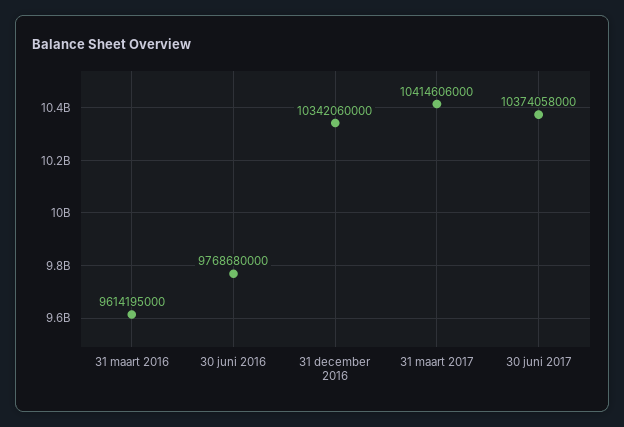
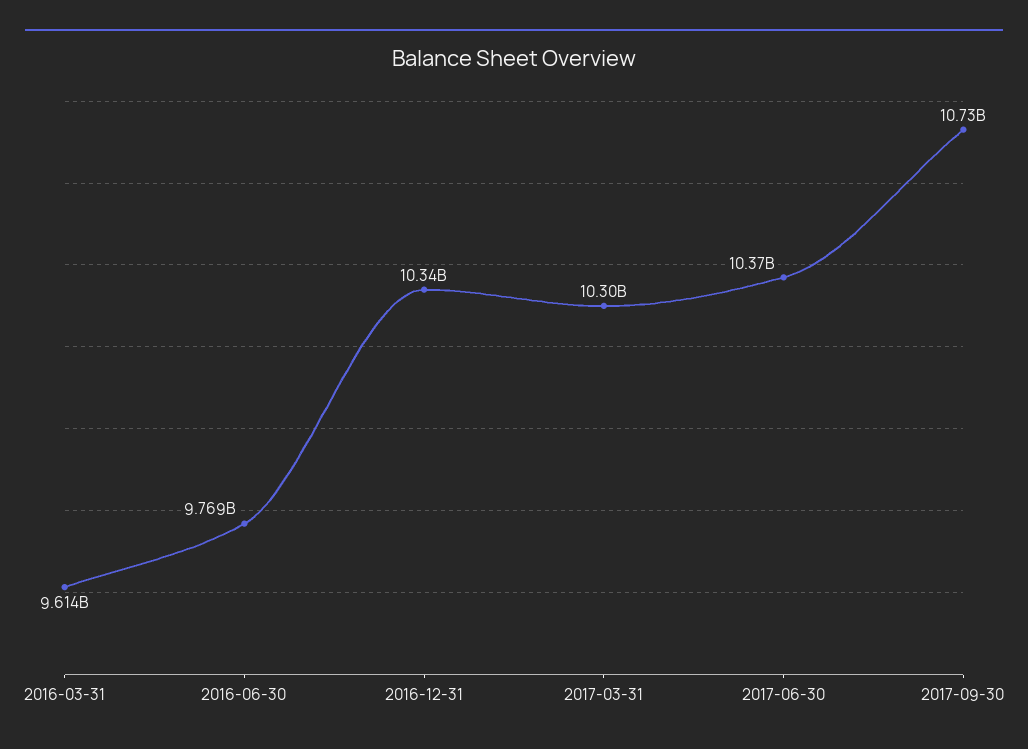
31 maart 2017: 10414606000 -> 10300000000
2017-09-30: none -> 10730000000

